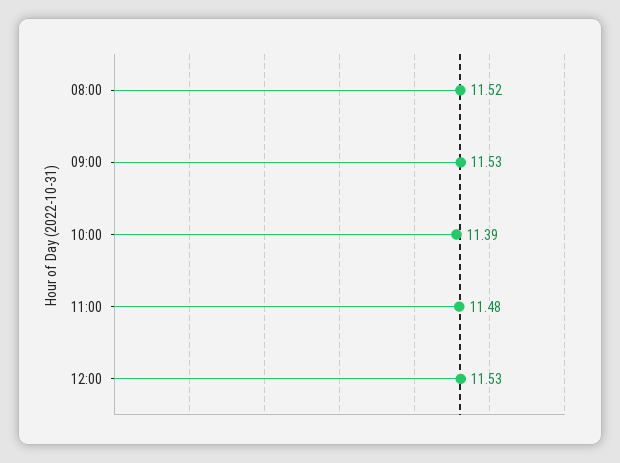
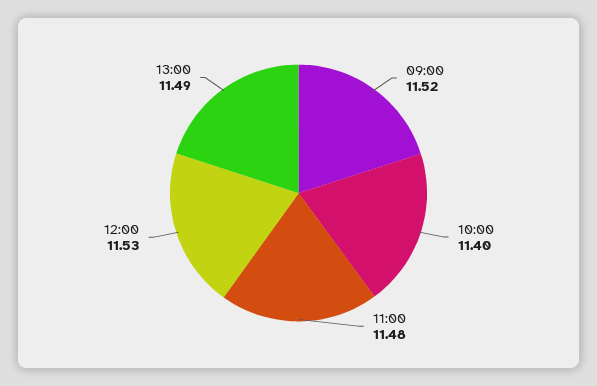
08:00: 11.52 -> none
09:00: 11.53 -> 11.52
10:00: 11.39 -> 11.4
13:00: none -> 11.49

